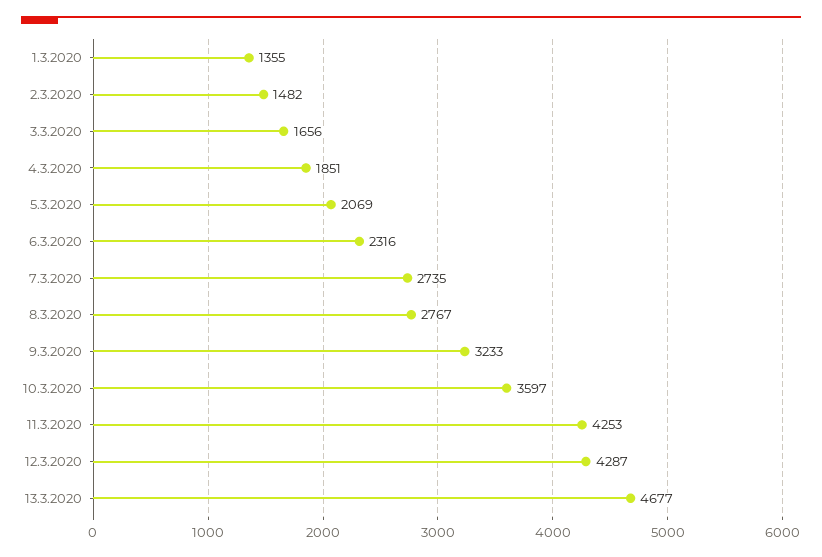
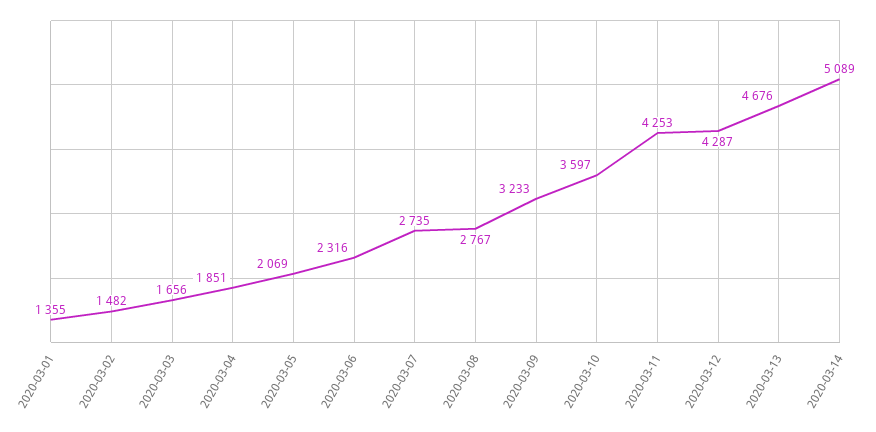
13.3.2020: 4677 -> 4676
2020-03-14: none -> 5089

